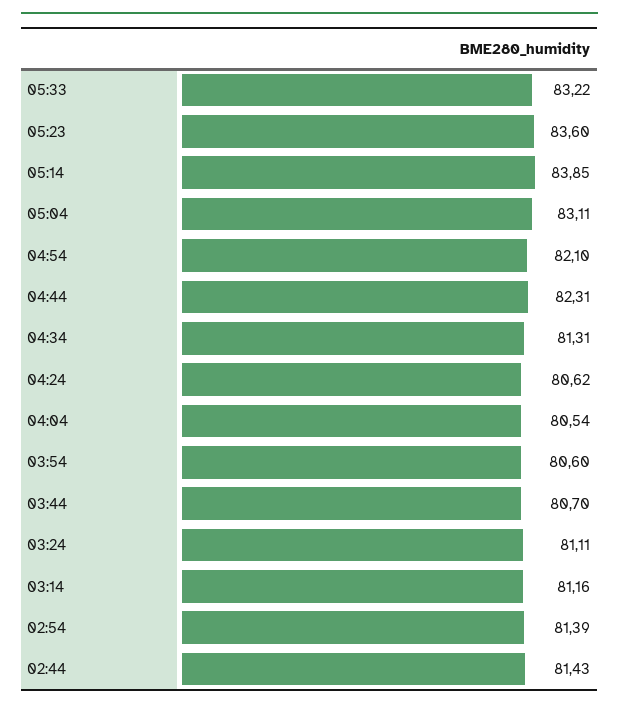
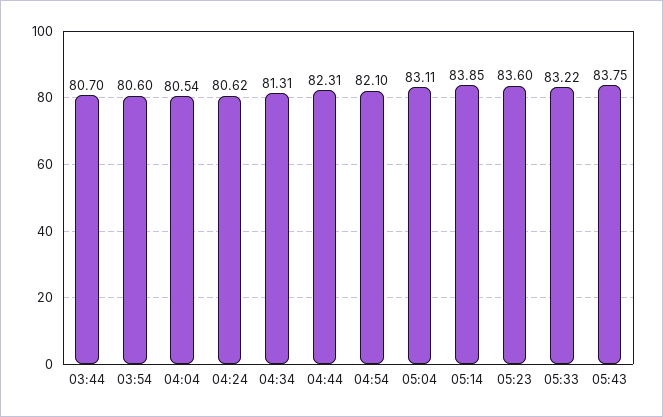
03:24: 81.11 -> none
03:14: 81.16 -> none
02:54: 81.39 -> none
02:44: 81.43 -> none
05:43: none -> 83.75

